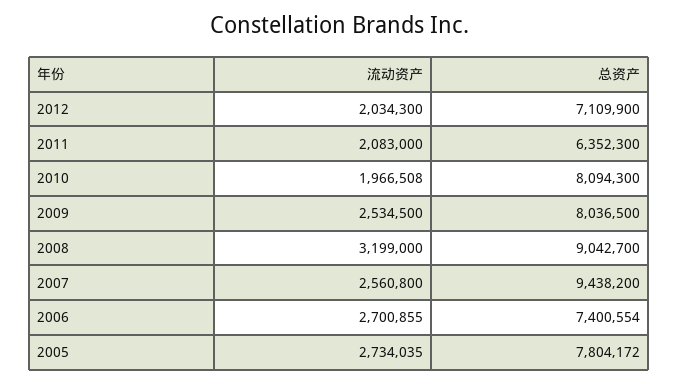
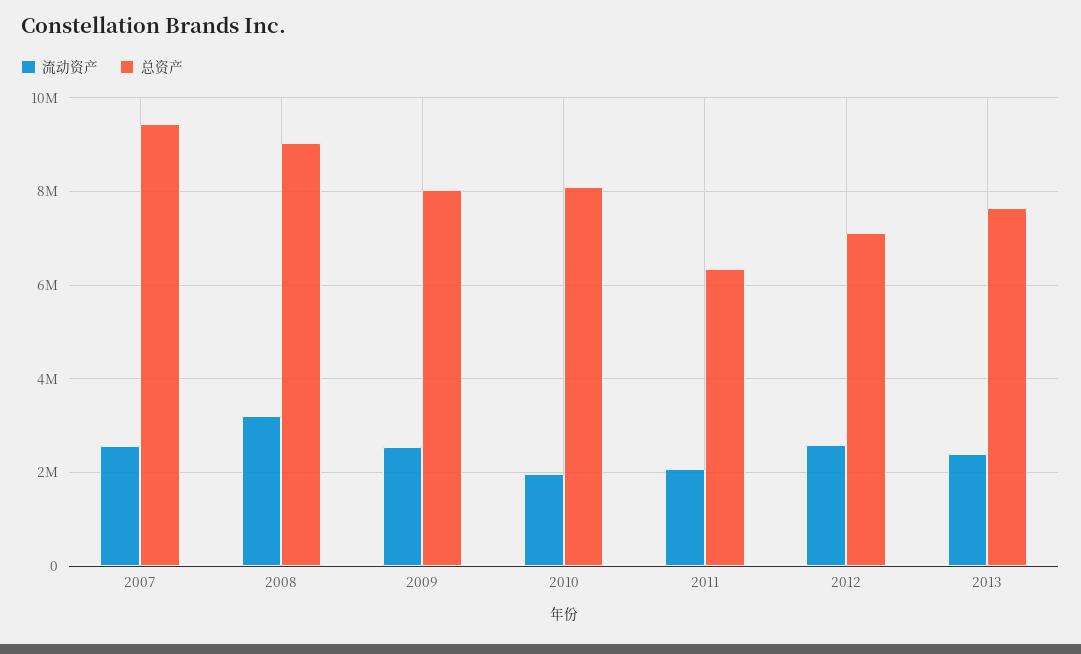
流动资产, 2012: 2034300 -> 2600000
流动资产, 2006: 2700855 -> none
总资产, 2006: 7400554 -> none
流动资产, 2005: 2734035 -> none
总资产, 2005: 7804172 -> none
流动资产, 2013: none -> 2400000
总资产, 2013: none -> 7600000

